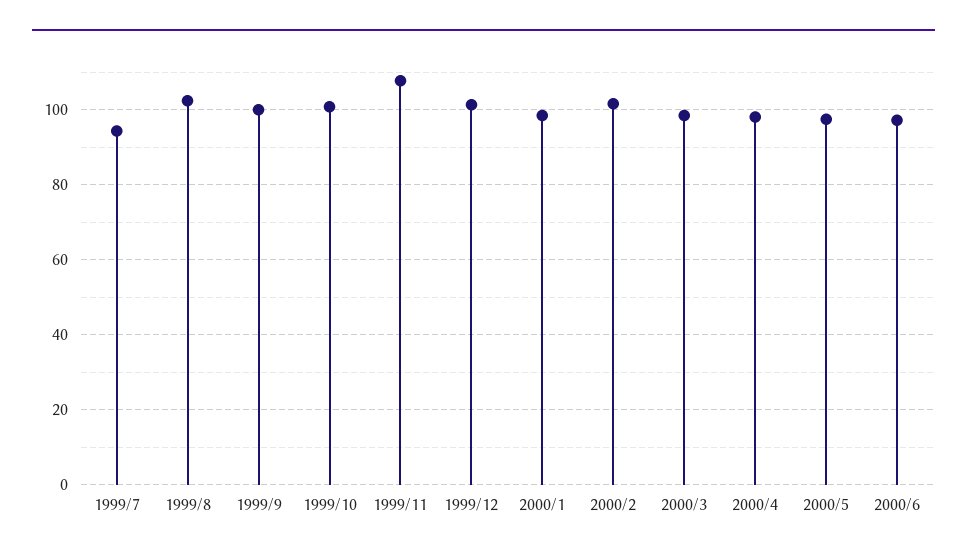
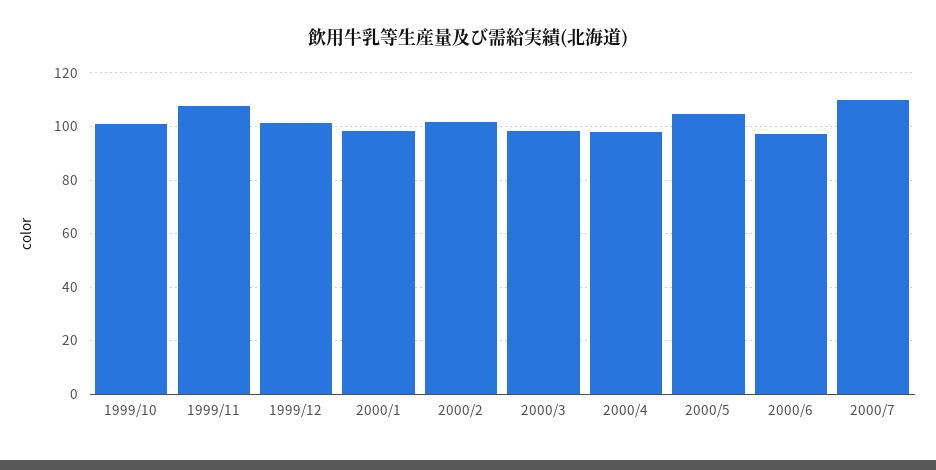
1999/7: 94 -> none
1999/8: 102 -> none
1999/9: 100 -> none
2000/5: 98 -> 105
2000/7: none -> 110

